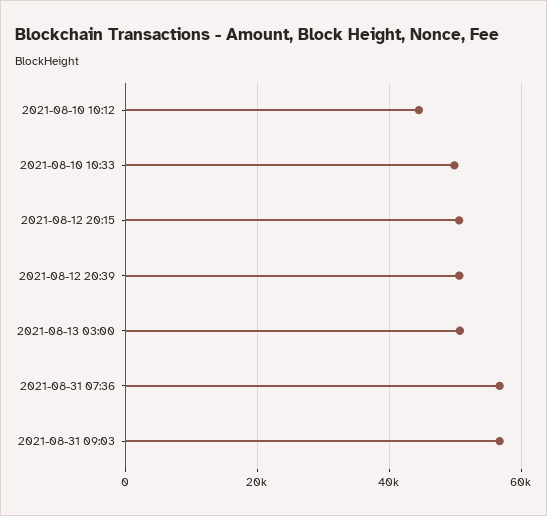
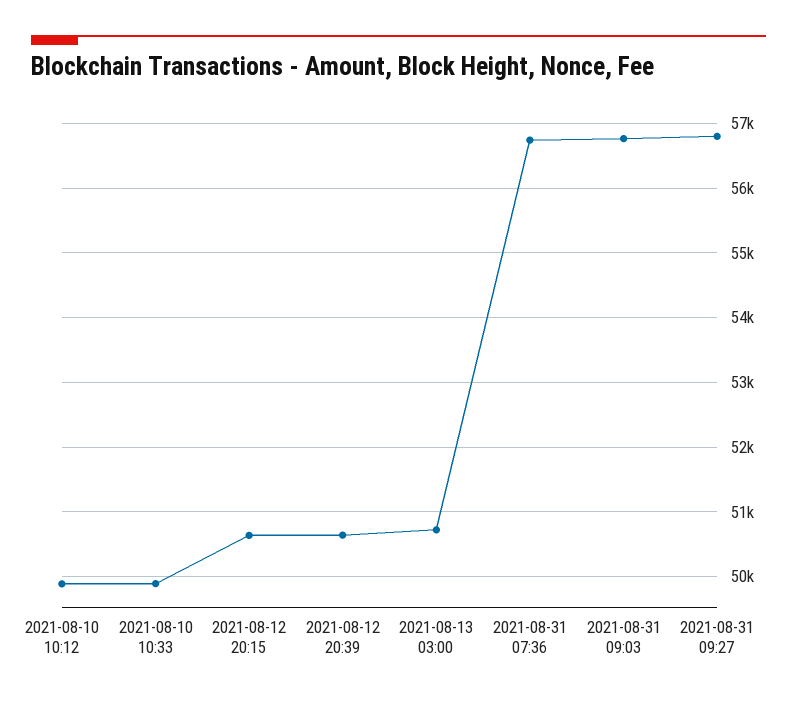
2021-08-10 10:12: 44000 -> 49900
2021-08-31 09:27: none -> 56800

